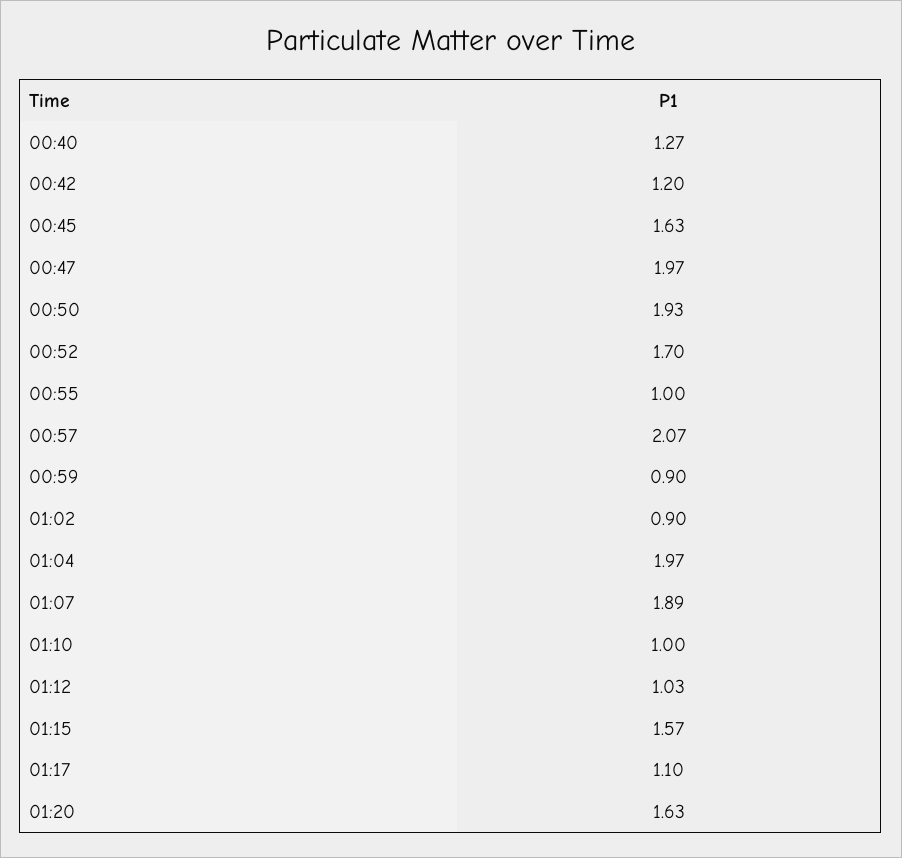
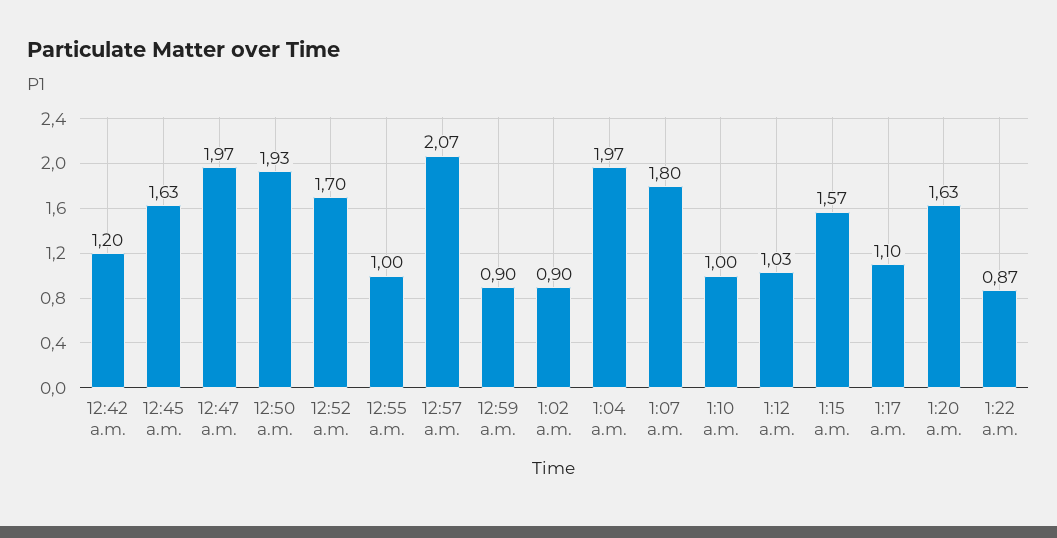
00:40: 1.27 -> none
01:07: 1.89 -> 1.8
1:22 a.m.: none -> 0.87

